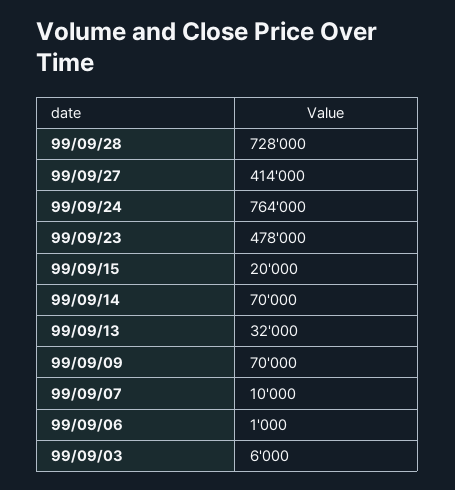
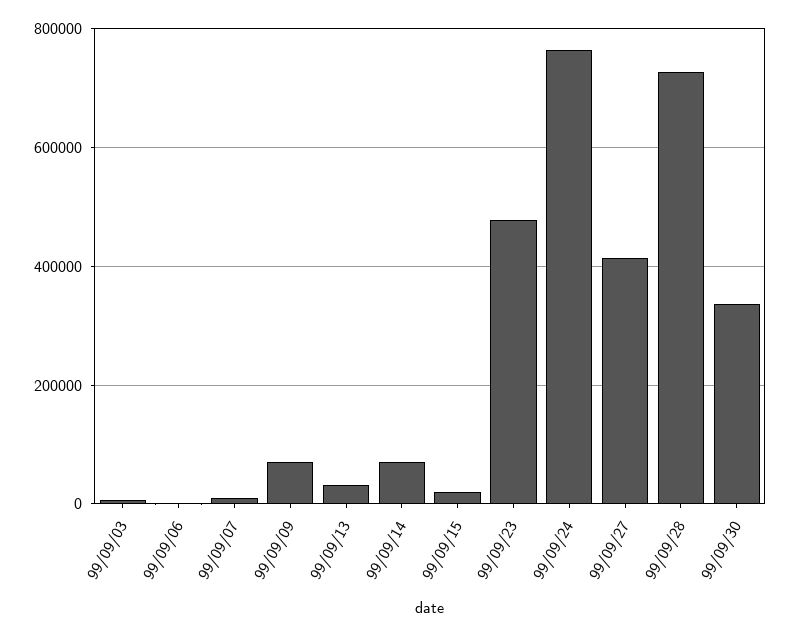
99/09/30: none -> 340000

